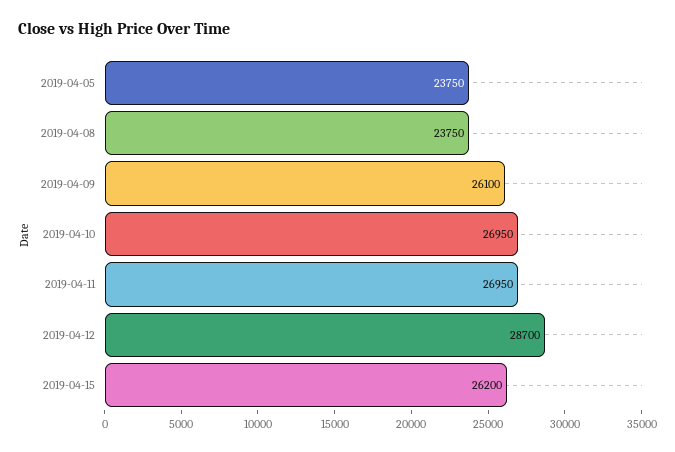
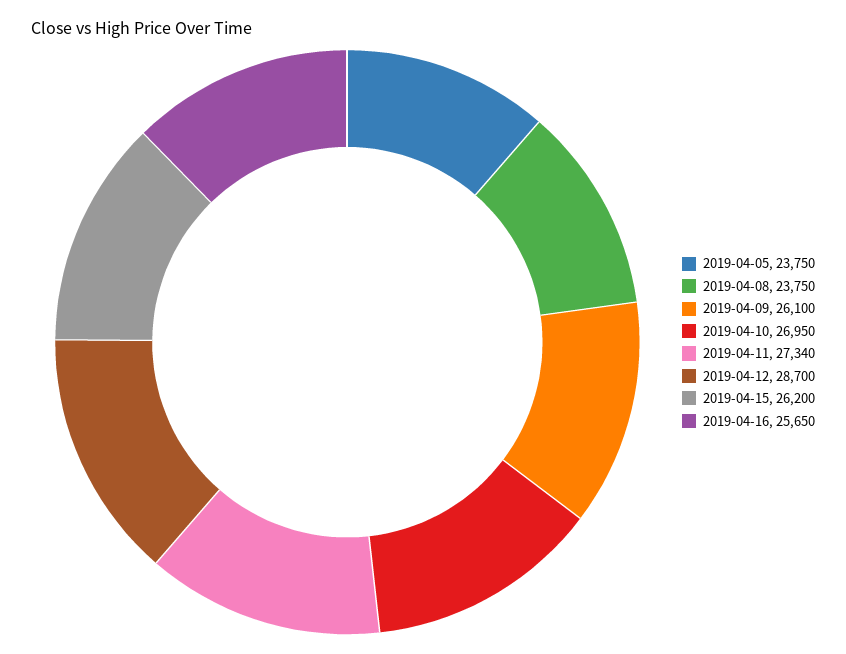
2019-04-11: 26950 -> 27340
2019-04-16: none -> 25650

